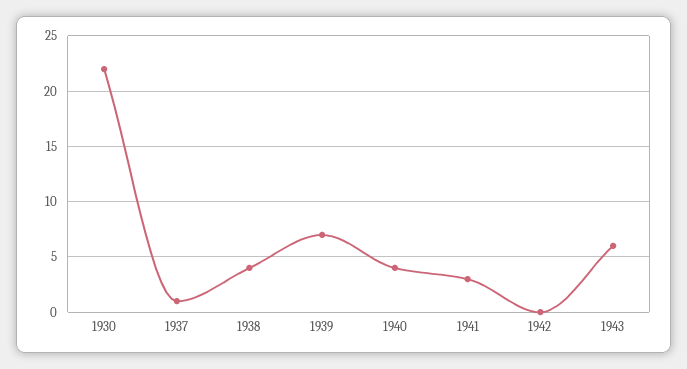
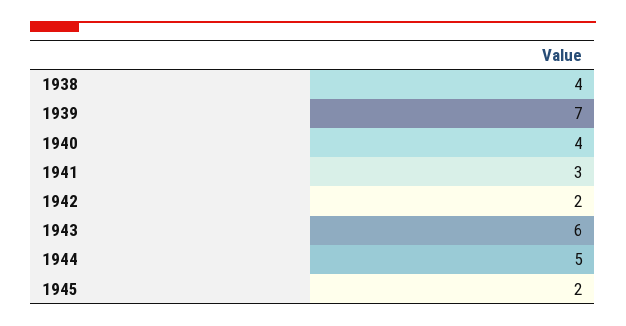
1930: 22 -> none
1937: 1 -> none
1942: 0 -> 2
1944: none -> 5
1945: none -> 2

